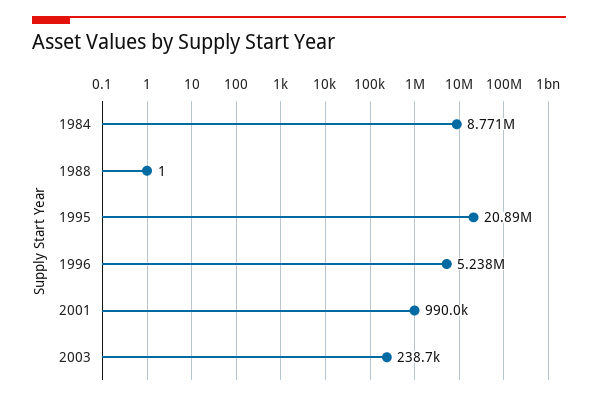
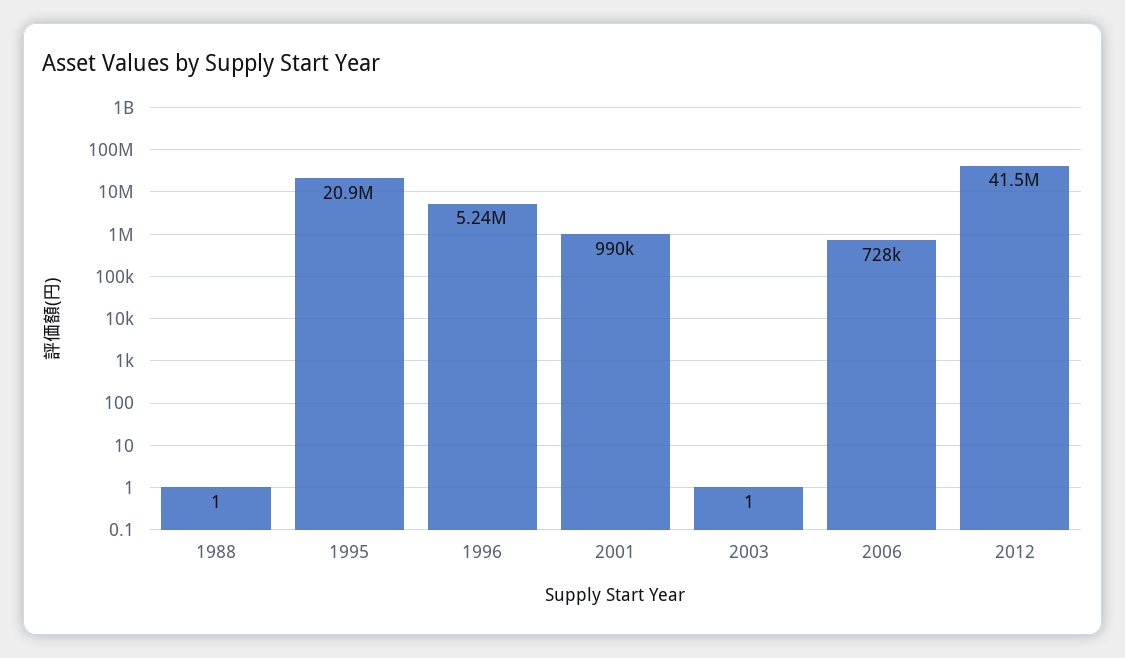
1984: 8771000 -> none
2003: 238700 -> 1
2006: none -> 728000
2012: none -> 41500000

